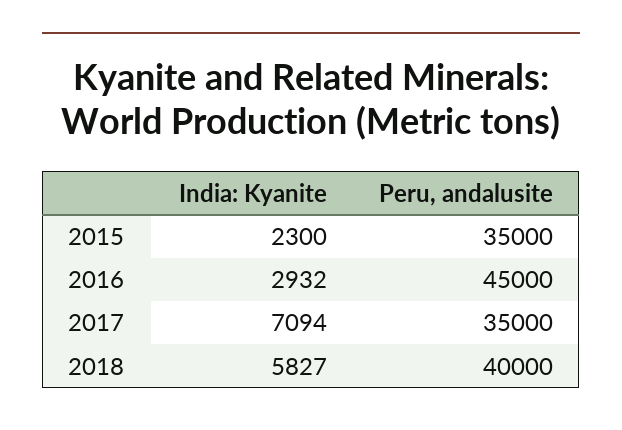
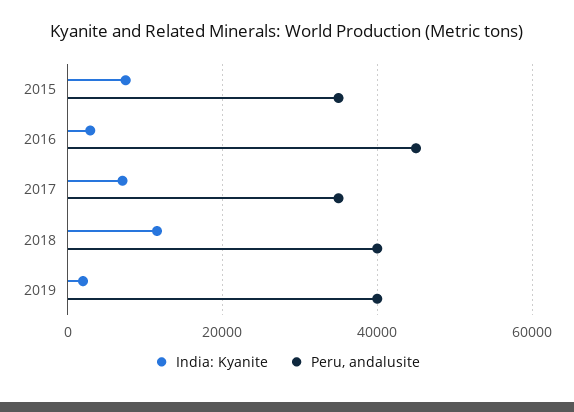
India: Kyanite, 2015: 2300 -> 8000
India: Kyanite, 2018: 5827 -> 12000
India: Kyanite, 2019: none -> 2000
Peru, andalusite, 2019: none -> 40000

